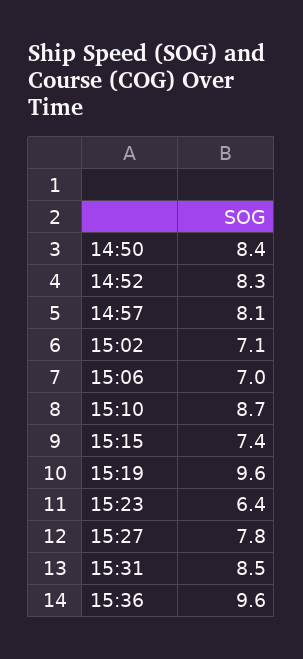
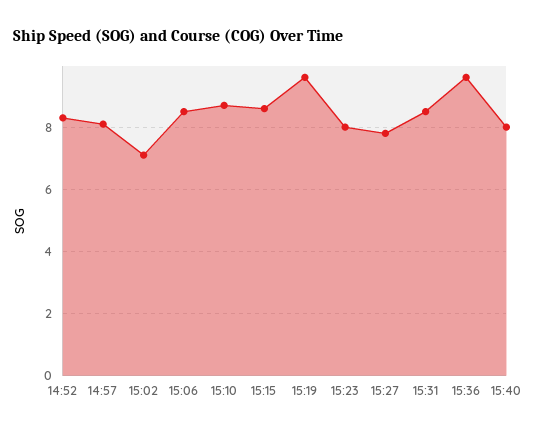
14:50: 8.4 -> none
15:06: 7 -> 8.5
15:15: 7.4 -> 8.5
15:23: 6.4 -> 8
15:40: none -> 8

